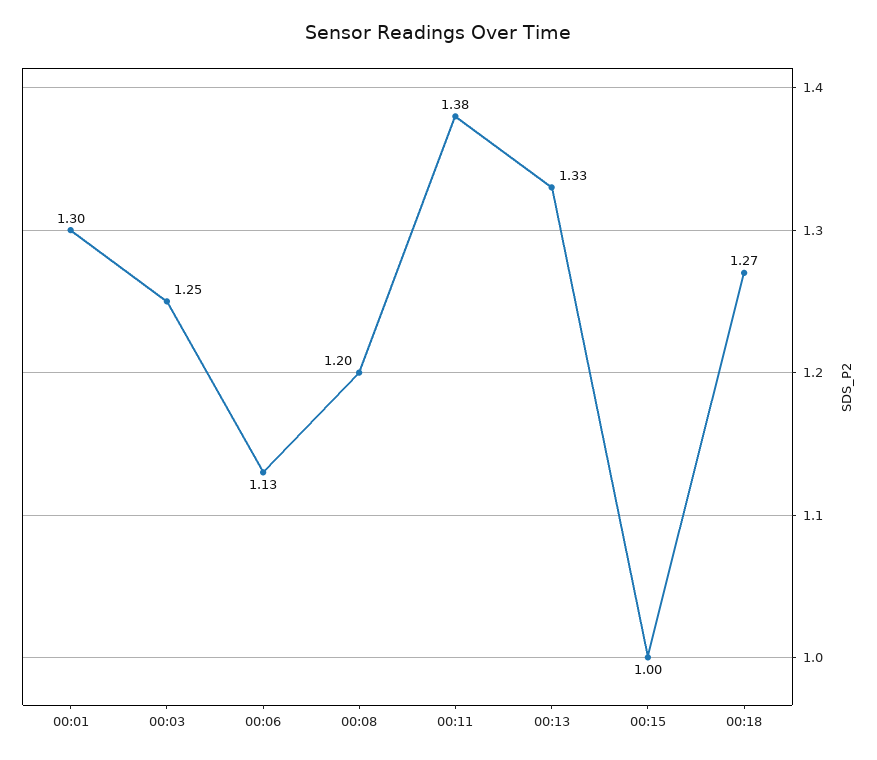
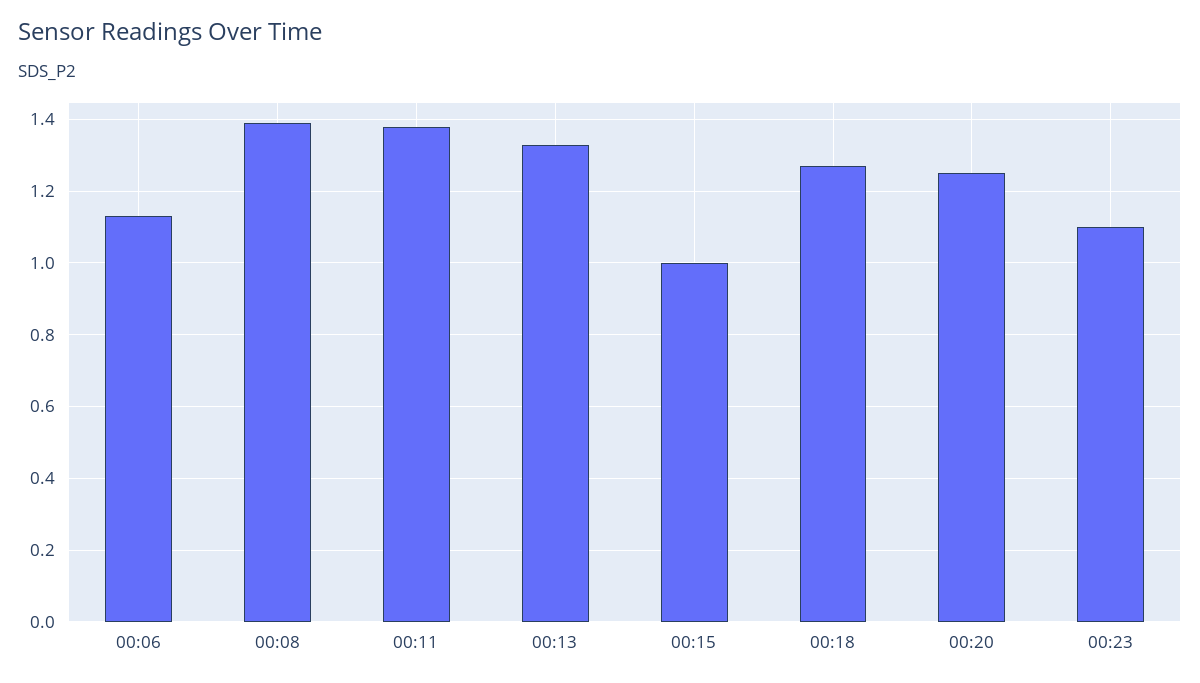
00:01: 1.3 -> none
00:03: 1.25 -> none
00:08: 1.2 -> 1.4
00:20: none -> 1.25
00:23: none -> 1.1

